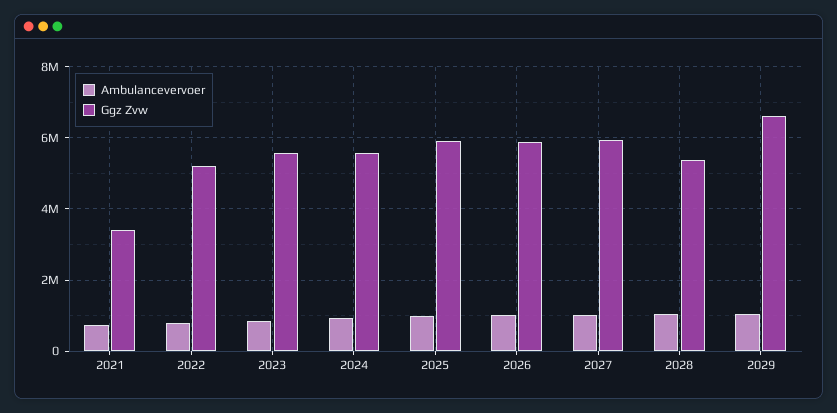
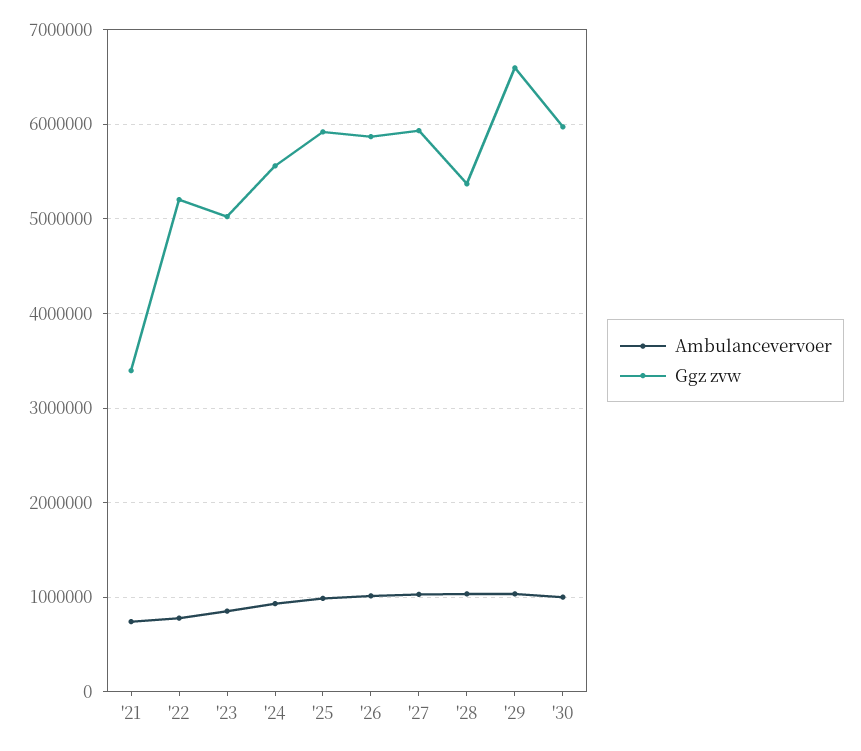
Ggz Zvw, 2023: 5600000 -> 5000000
Ambulancevervoer, '30: none -> 1000000
Ggz Zvw, '30: none -> 6000000

